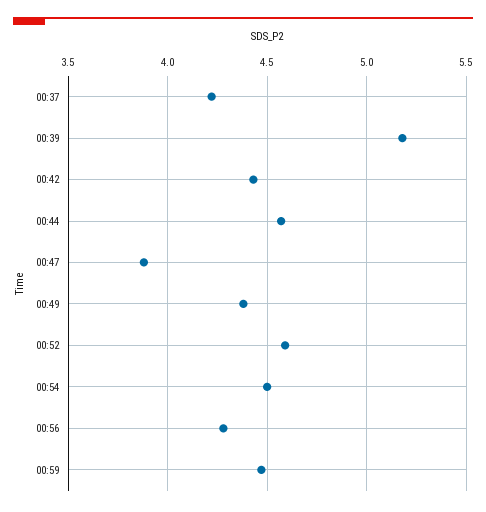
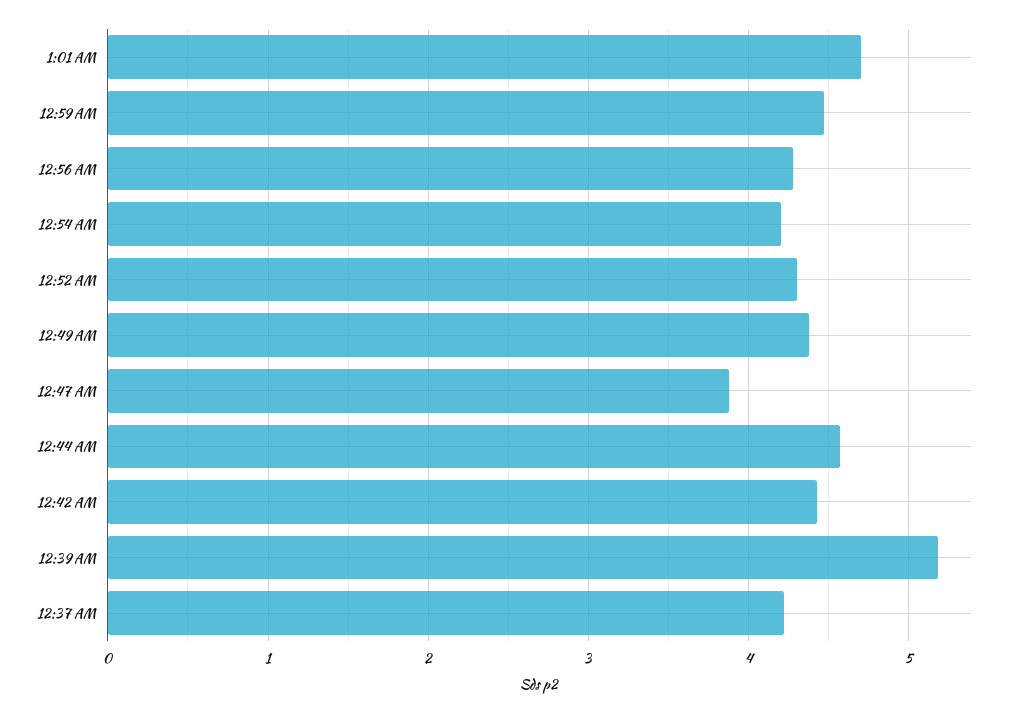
00:52: 4.6 -> 4.3
00:54: 4.5 -> 4.2
1:01 AM: none -> 4.7

